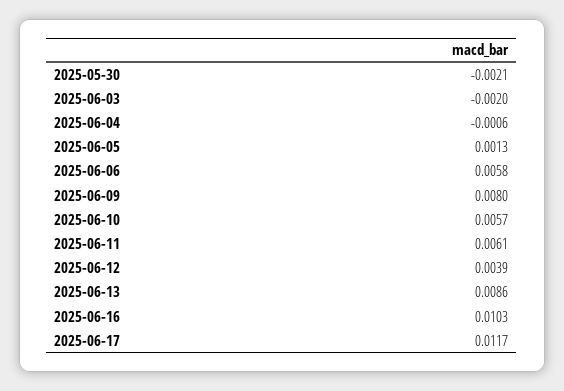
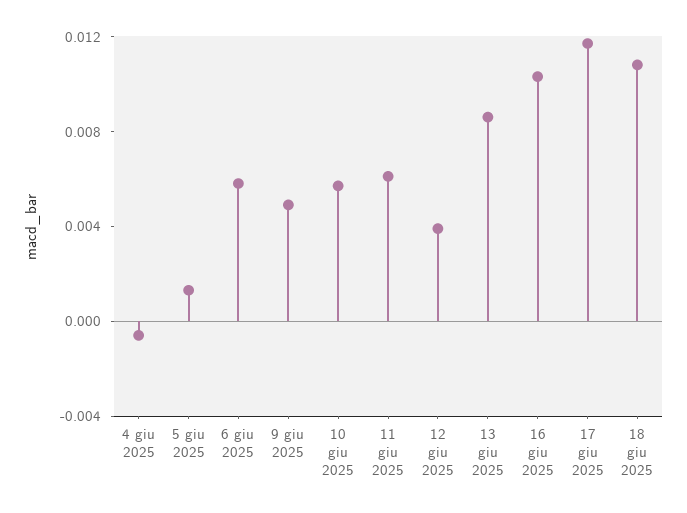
2025-05-30: -0.0021 -> none
2025-06-03: -0.002 -> none
2025-06-09: 0.008 -> 0.005
18 giu 2025: none -> 0.011

